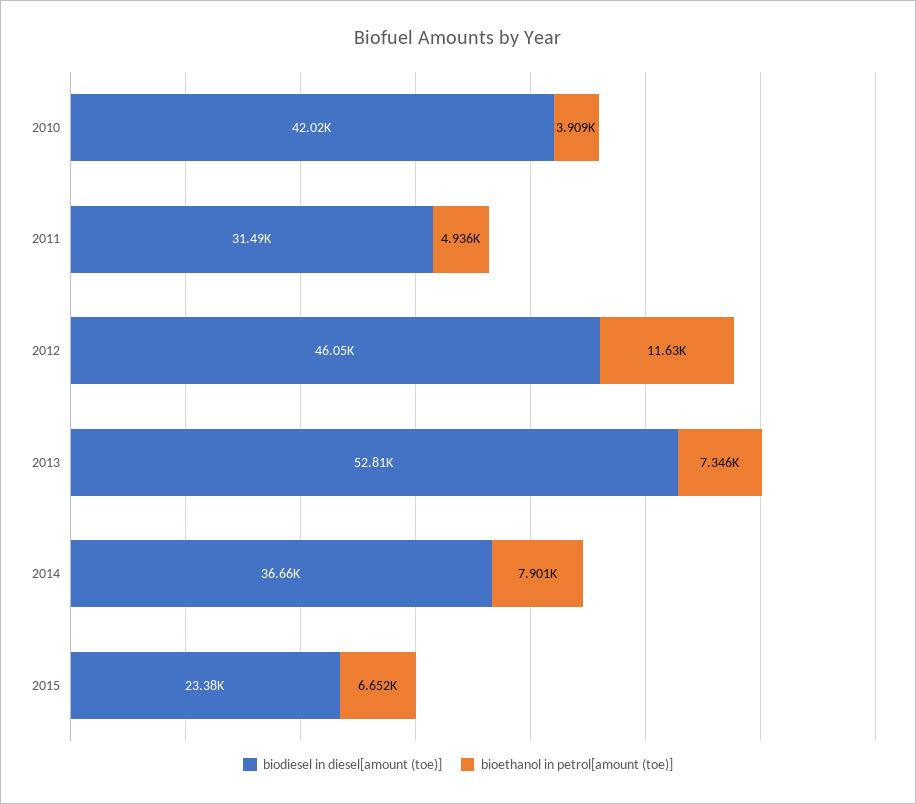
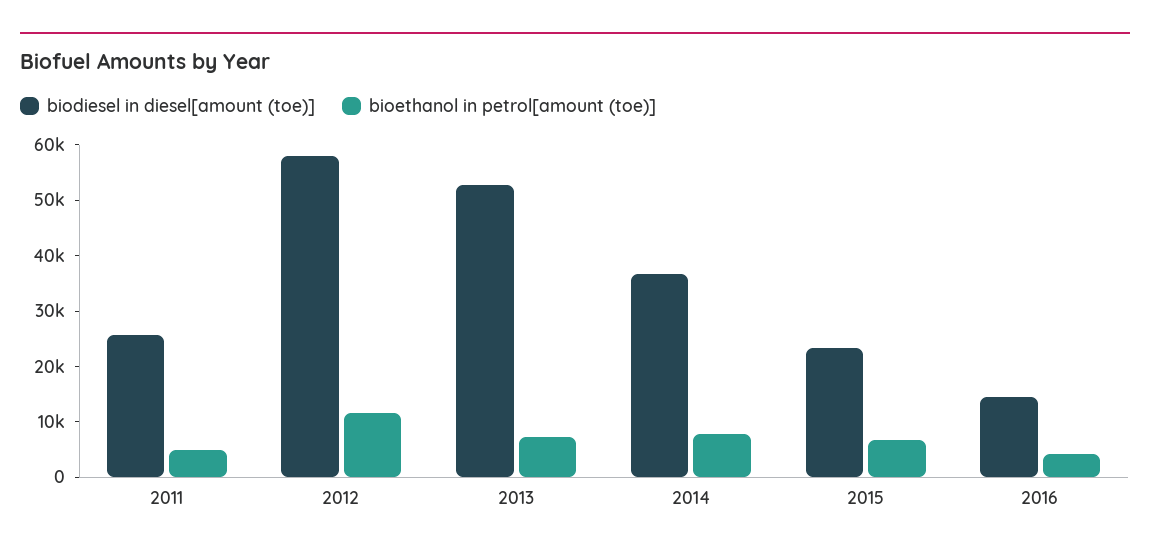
biodiesel in diesel[amount (toe)], 2010: 42020 -> none
bioethanol in petrol[amount (toe)], 2010: 3909 -> none
biodiesel in diesel[amount (toe)], 2011: 31490 -> 26000
biodiesel in diesel[amount (toe)], 2012: 46050 -> 58000
biodiesel in diesel[amount (toe)], 2016: none -> 14000
bioethanol in petrol[amount (toe)], 2016: none -> 4000

